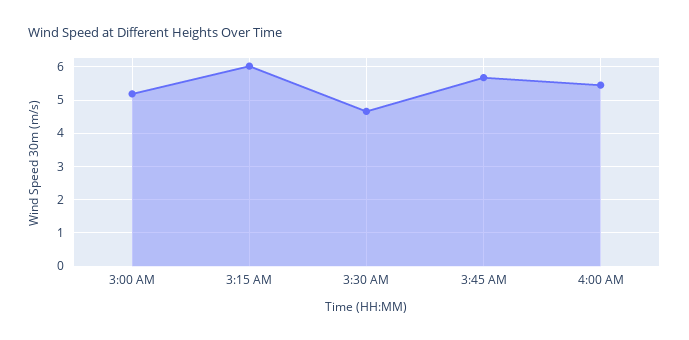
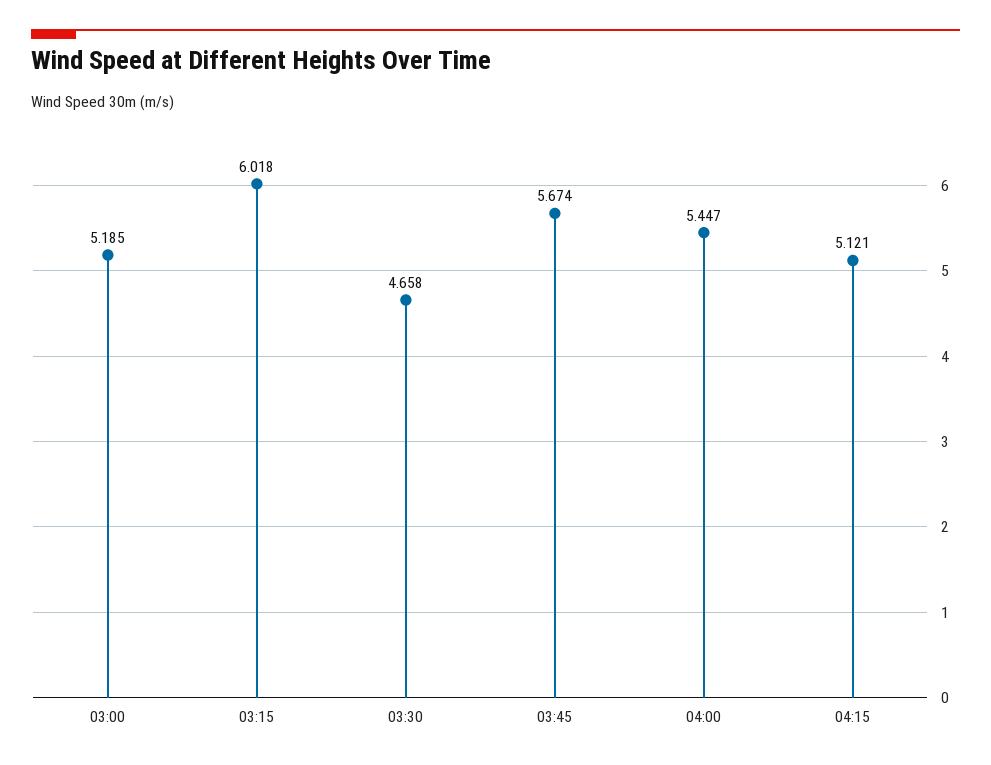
04:15: none -> 5.121

